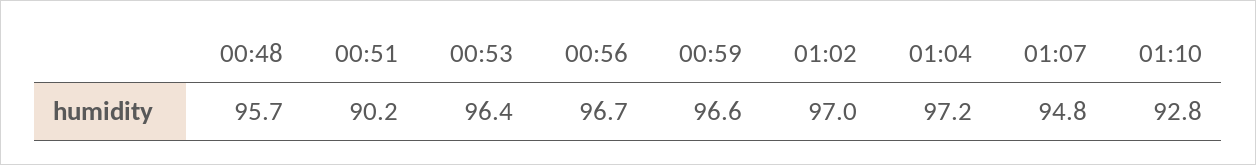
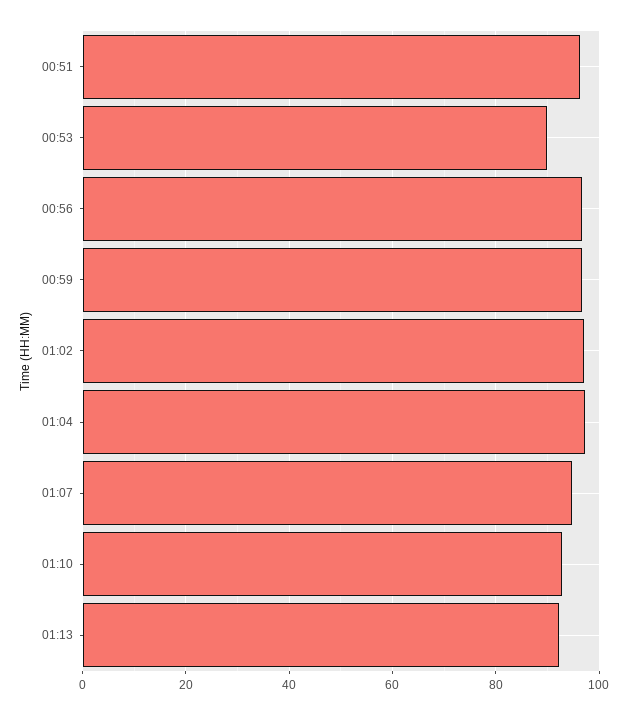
00:48: 95.7 -> none
00:51: 90.2 -> 96
00:53: 96.4 -> 90
01:13: none -> 92

